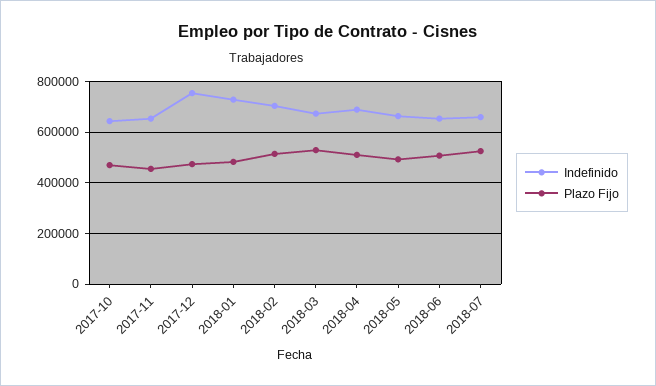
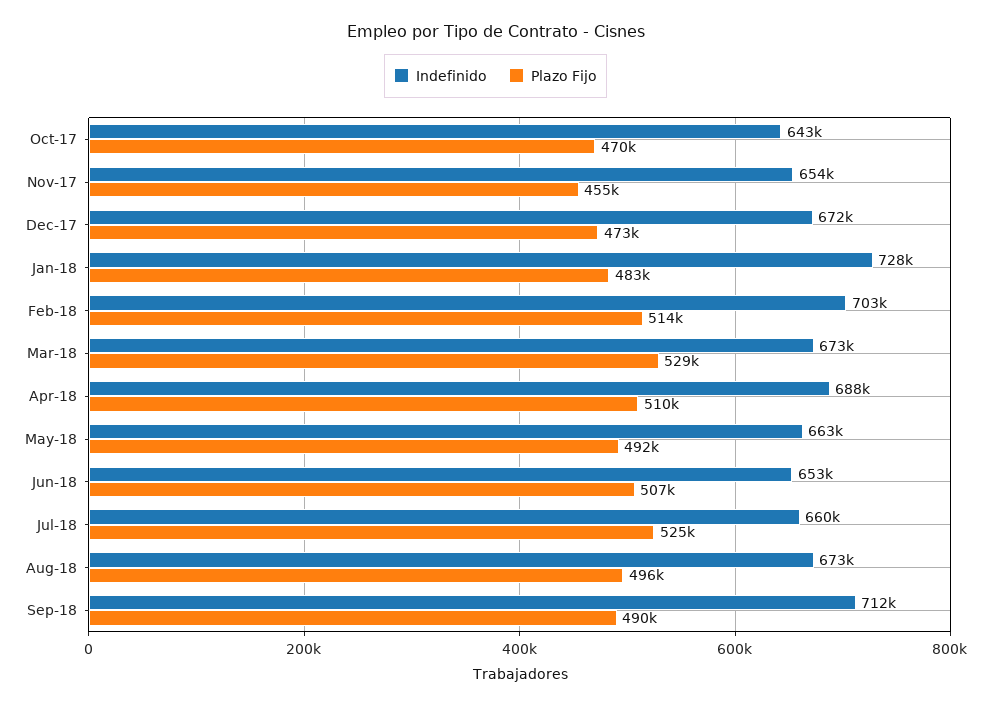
Indefinido, 2017-12: 750000 -> 672000
Indefinido, Aug-18: none -> 673000
Plazo Fijo, Aug-18: none -> 496000
Indefinido, Sep-18: none -> 712000
Plazo Fijo, Sep-18: none -> 490000

